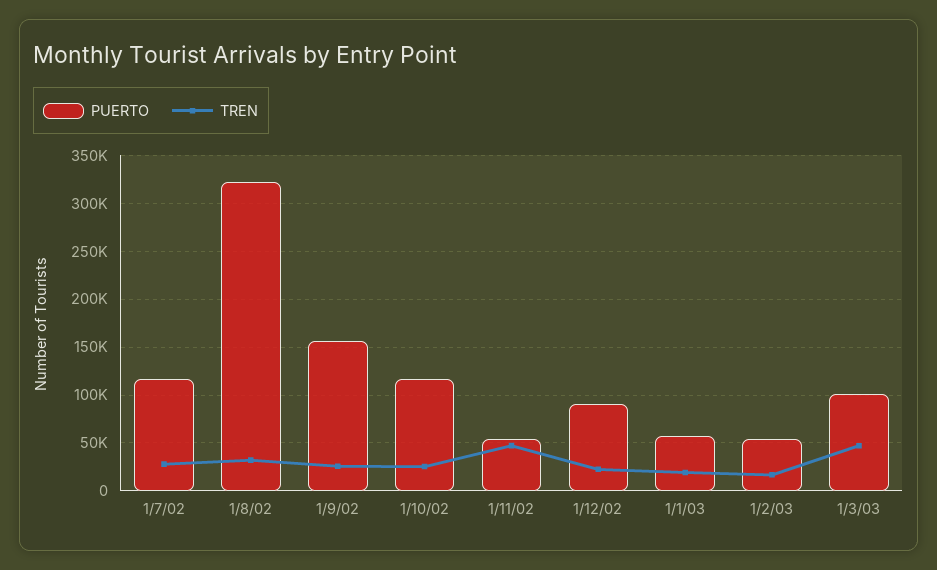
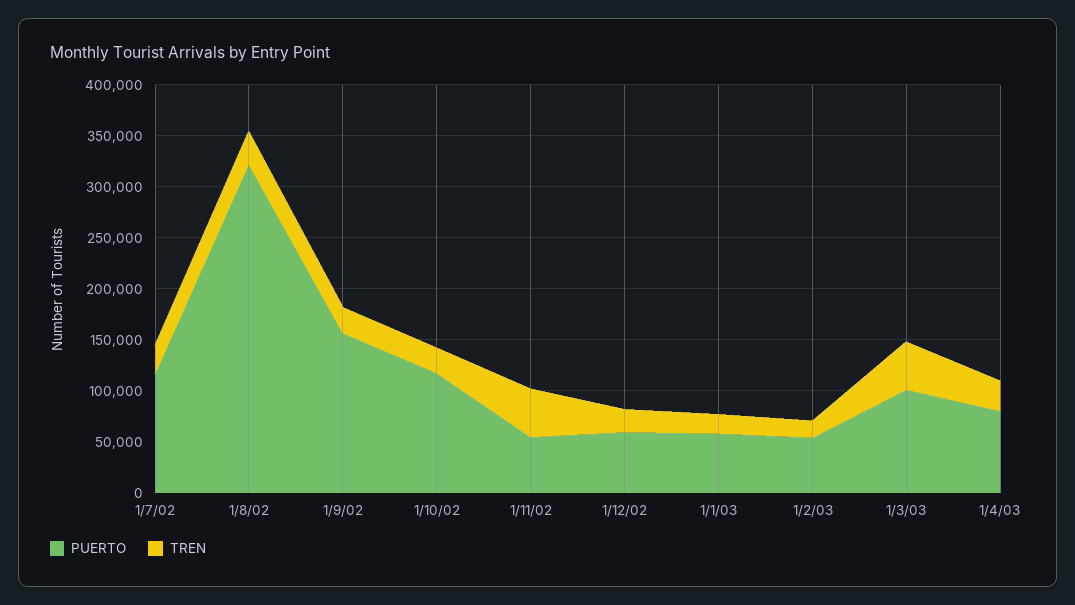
PUERTO, 1/12/02: 90000 -> 60000
PUERTO, 1/4/03: none -> 80000
TREN, 1/4/03: none -> 30000

